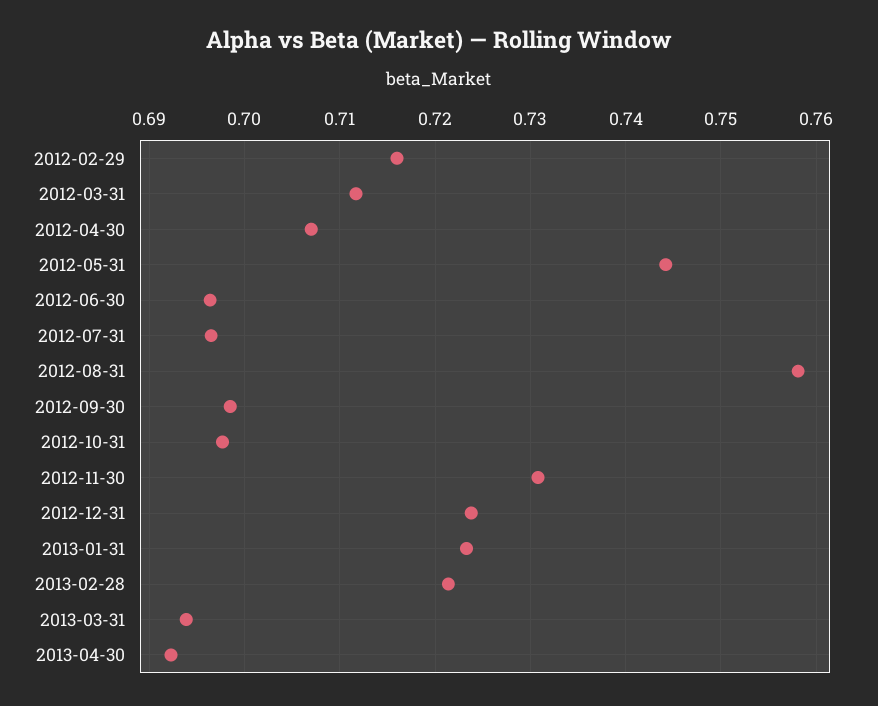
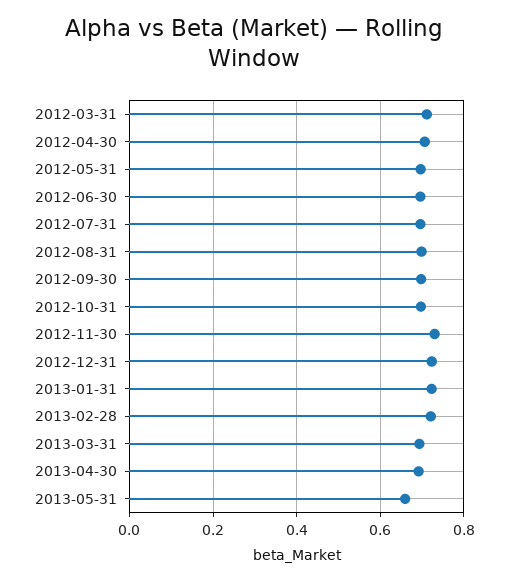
2012-02-29: 0.716 -> none
2012-05-31: 0.744 -> 0.7
2012-08-31: 0.758 -> 0.7
2013-05-31: none -> 0.66

